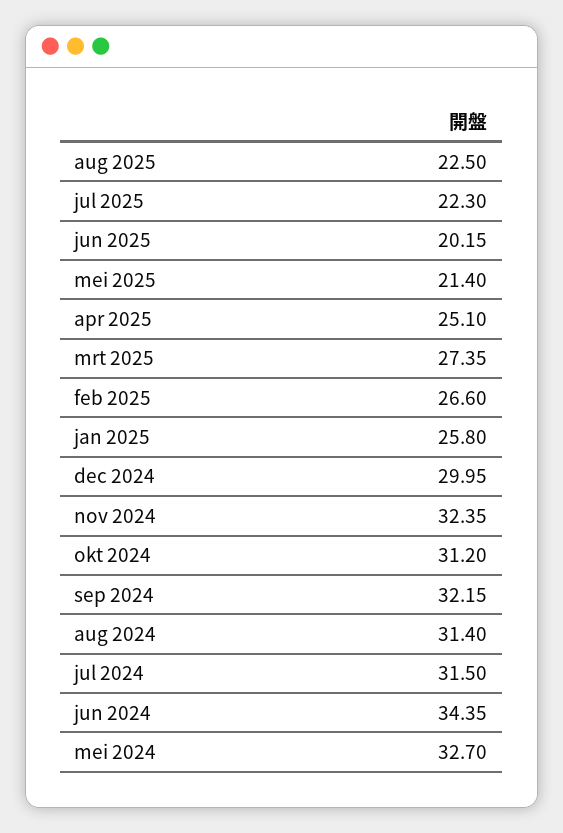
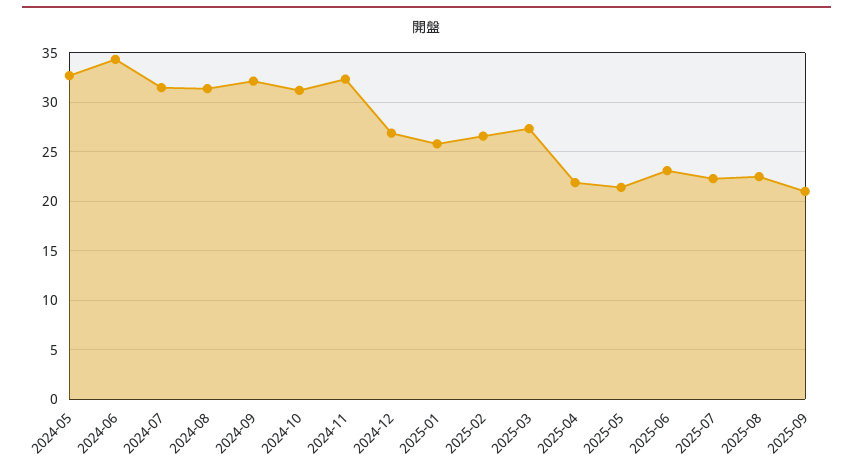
jun 2025: 20.15 -> 23
apr 2025: 25.1 -> 22
dec 2024: 29.95 -> 27
2025-09: none -> 21

